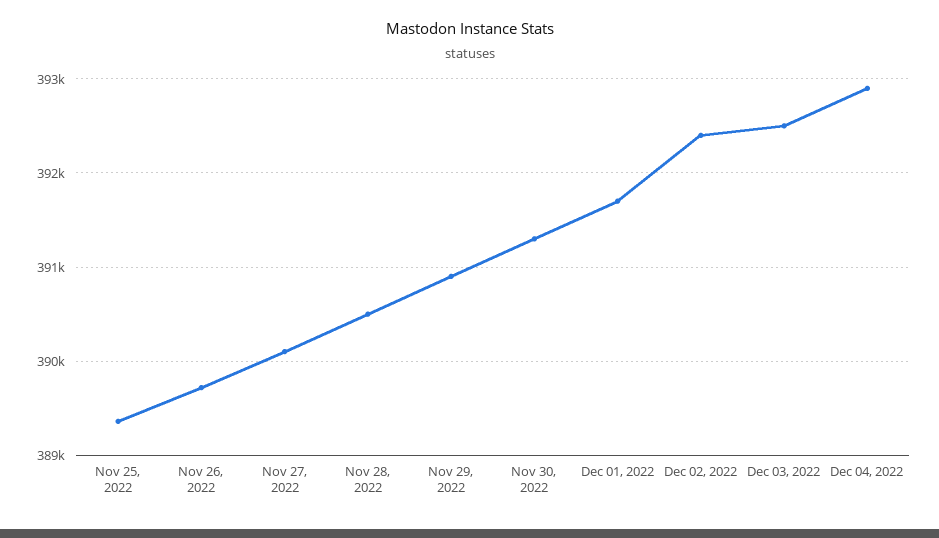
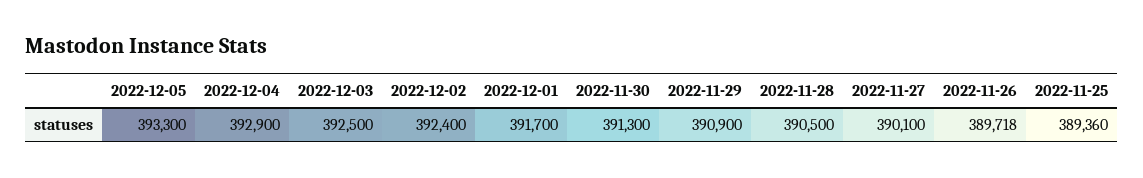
2022-12-05: none -> 393300

